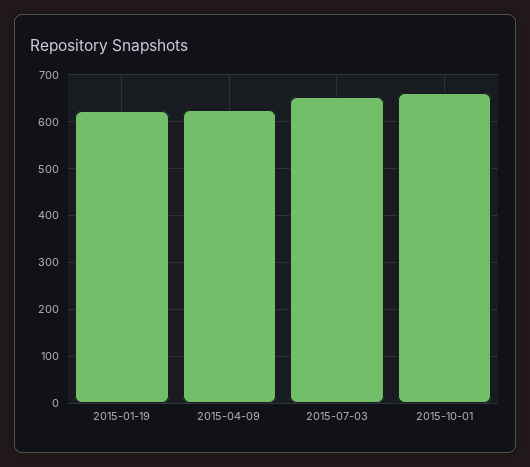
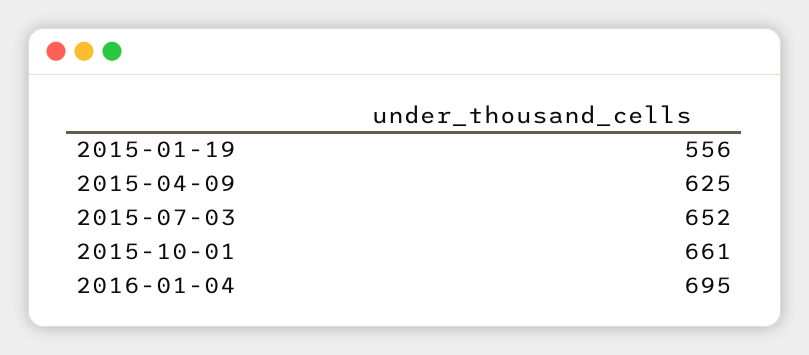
2015-01-19: 620 -> 556
2016-01-04: none -> 695

